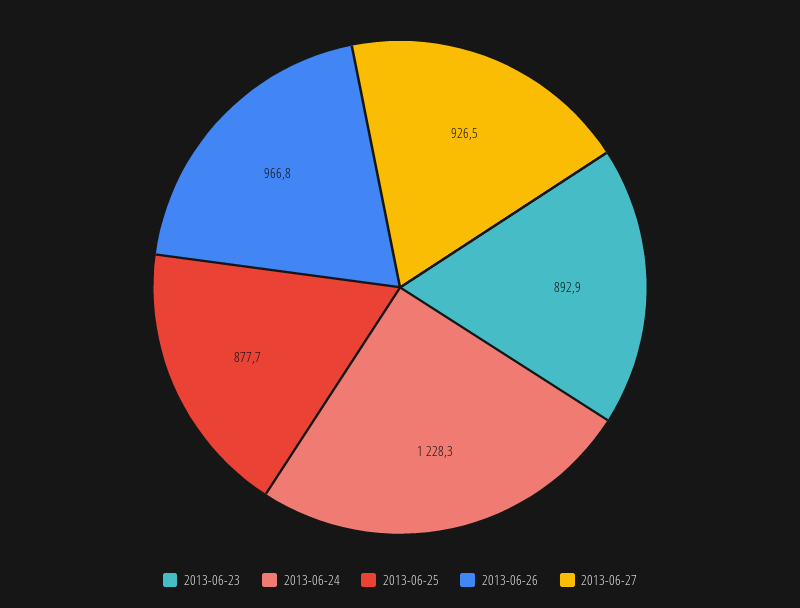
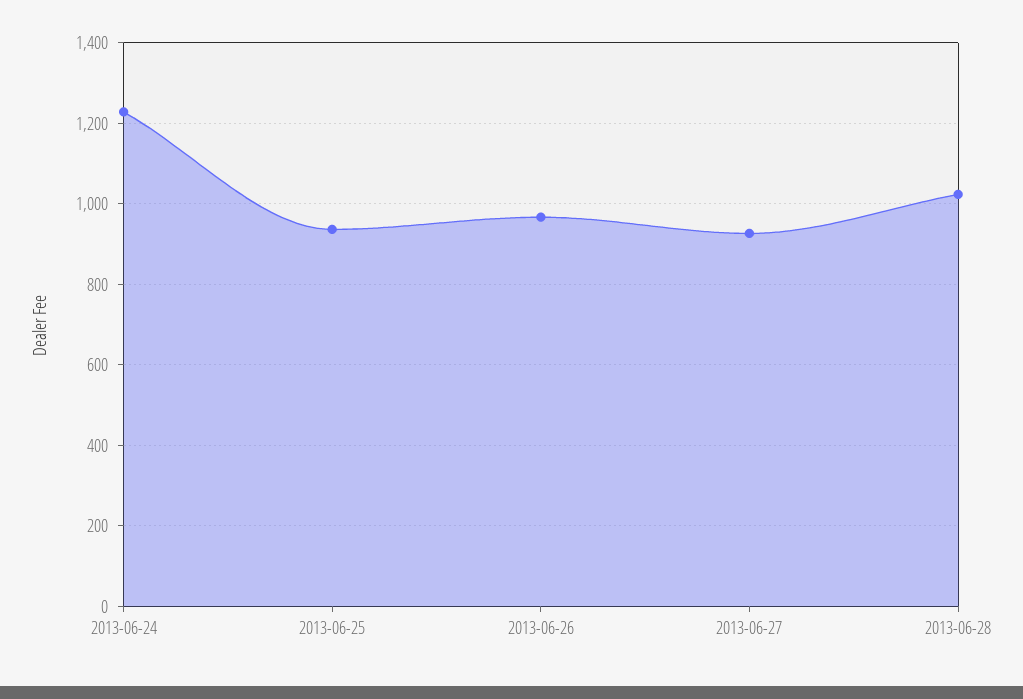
2013-06-23: 892.9 -> none
2013-06-25: 877.7 -> 940
2013-06-28: none -> 1020

